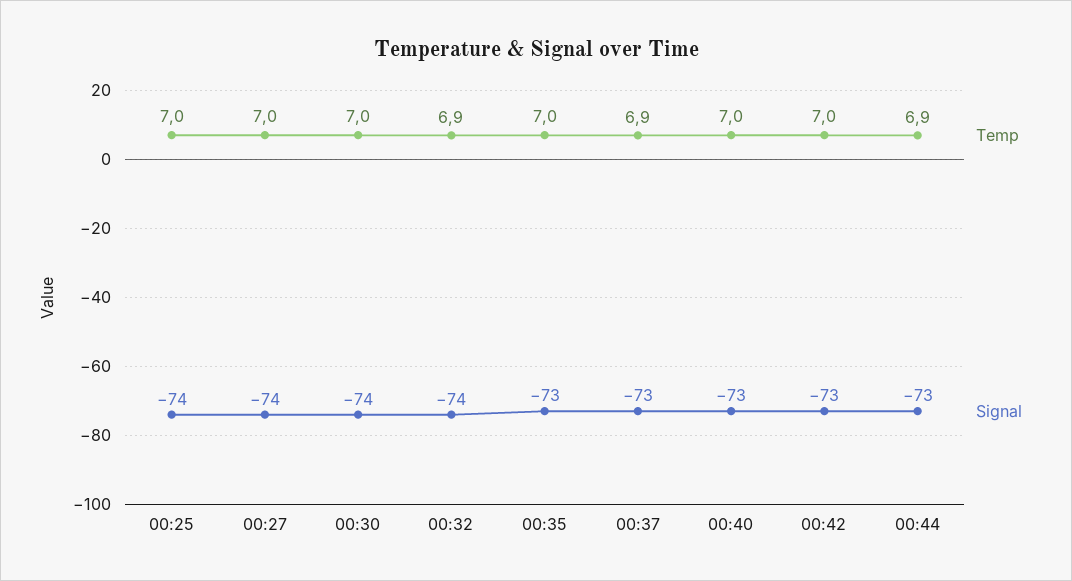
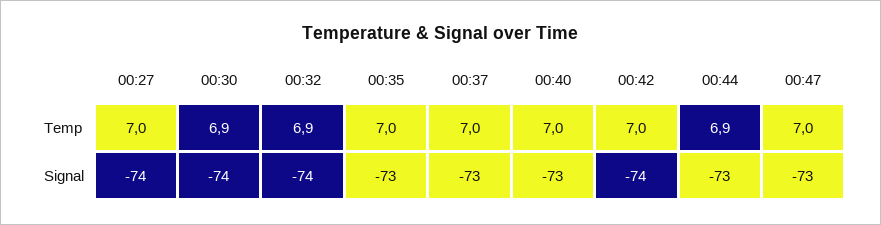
Temp, 00:25: 7 -> none
Signal, 00:25: -74 -> none
Temp, 00:30: 7 -> 6.9
Temp, 00:37: 6.9 -> 7
Signal, 00:42: -73 -> -74
Temp, 00:47: none -> 7
Signal, 00:47: none -> -73

